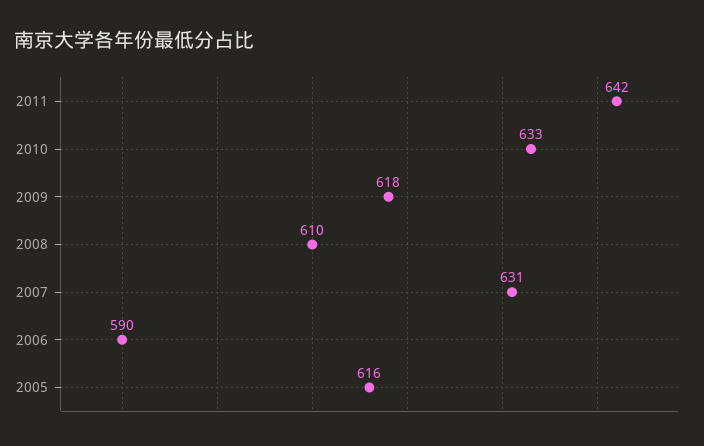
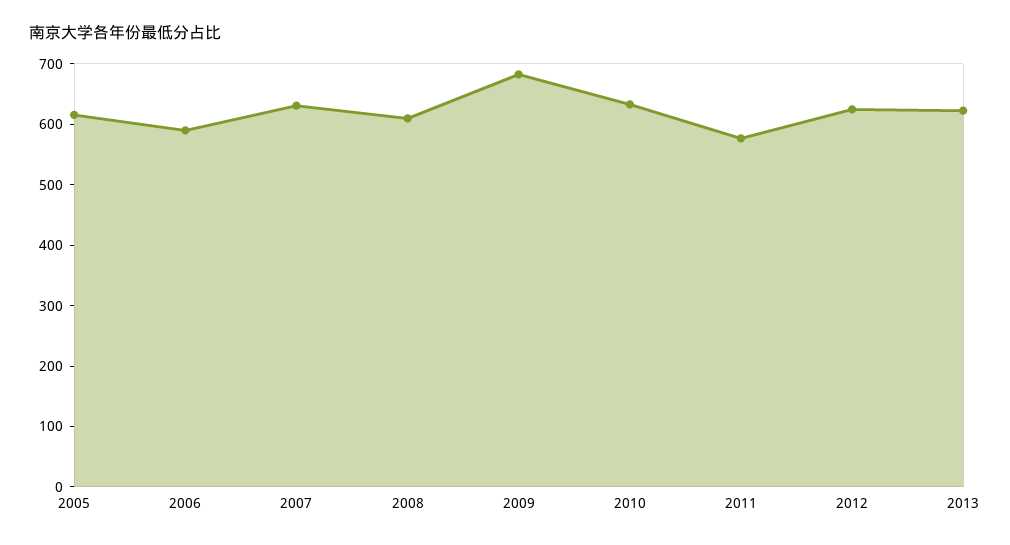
2011: 642 -> 580
2009: 618 -> 680
2012: none -> 620
2013: none -> 620

